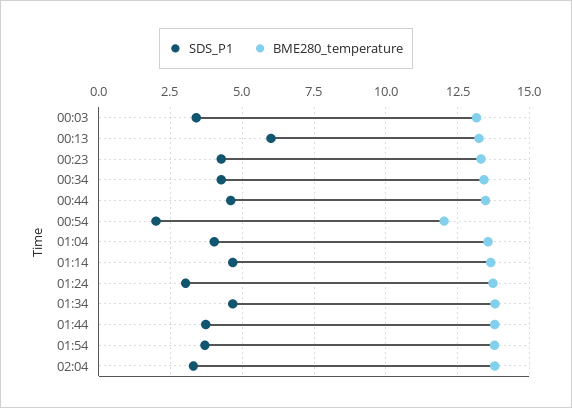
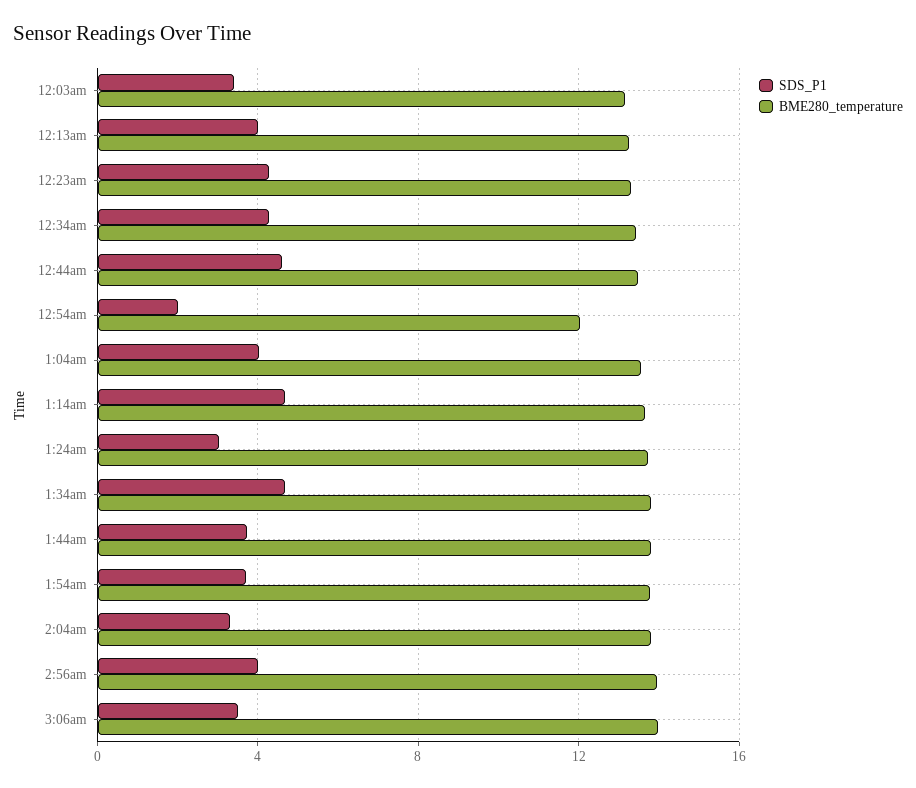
SDS_P1, 00:13: 6 -> 4
SDS_P1, 2:56am: none -> 4
BME280_temperature, 2:56am: none -> 14
SDS_P1, 3:06am: none -> 3.5
BME280_temperature, 3:06am: none -> 14

